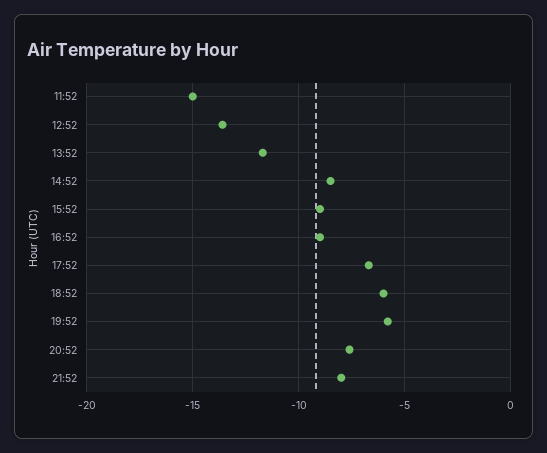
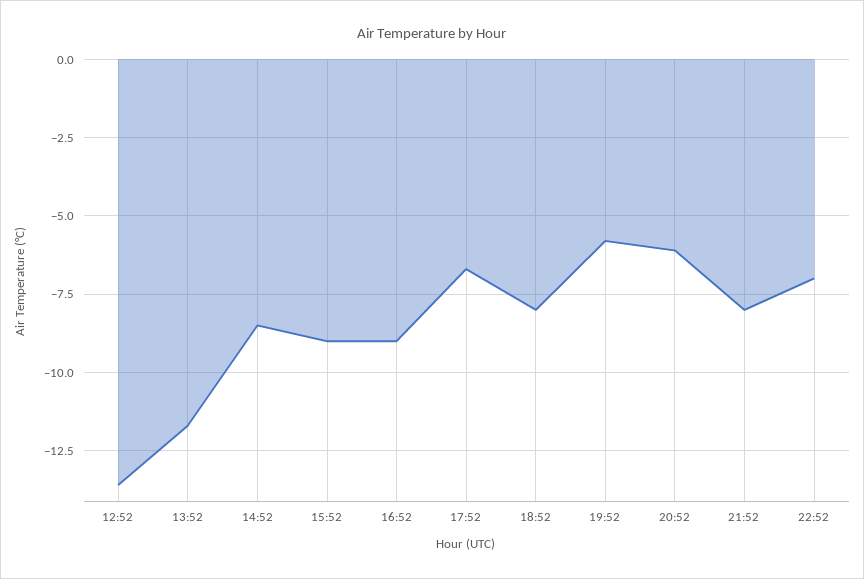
11:52: -15 -> none
18:52: -6 -> -8
20:52: -7.5 -> -6
22:52: none -> -7

